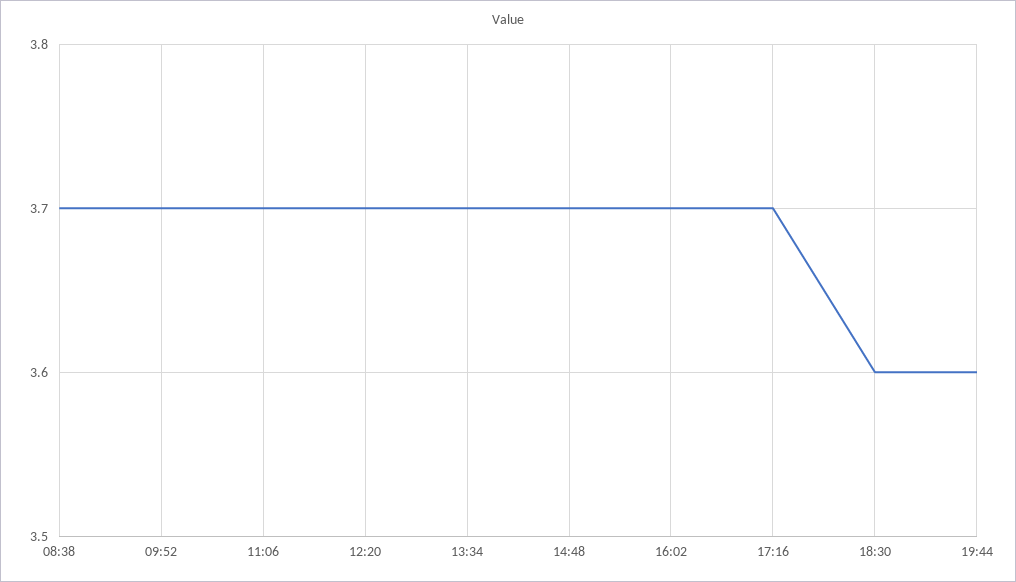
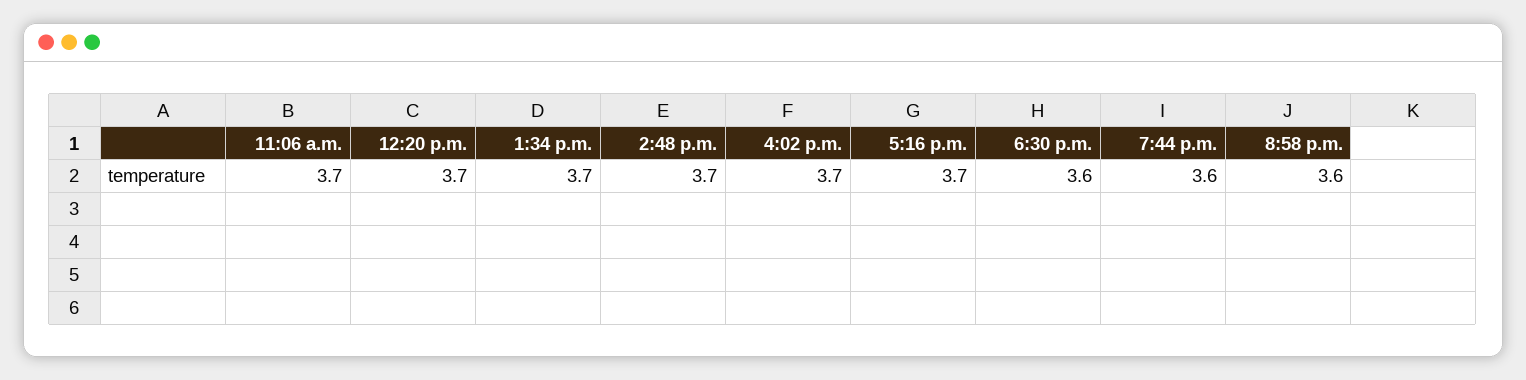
08:38: 3.7 -> none
09:52: 3.7 -> none
8:58 p.m.: none -> 3.6

